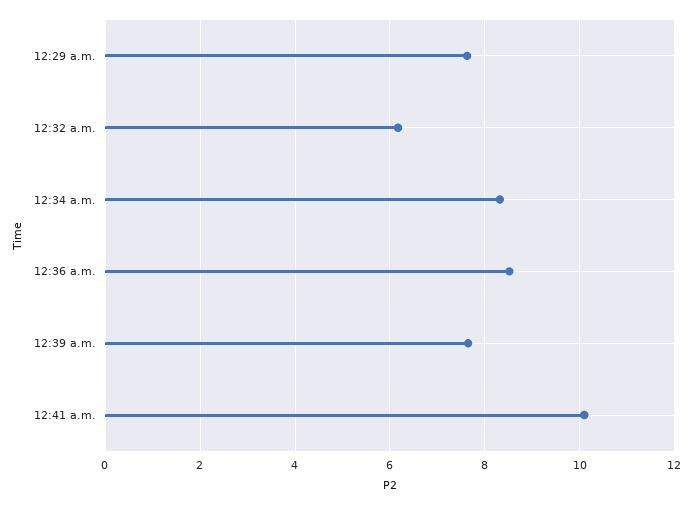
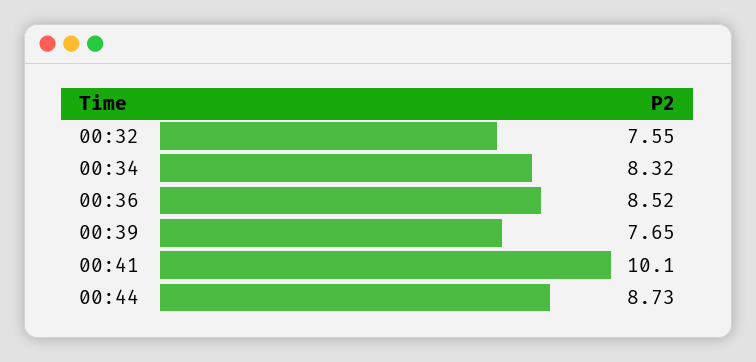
12:29 a.m.: 7.6 -> none
12:32 a.m.: 6.2 -> 7.55
00:44: none -> 8.73

